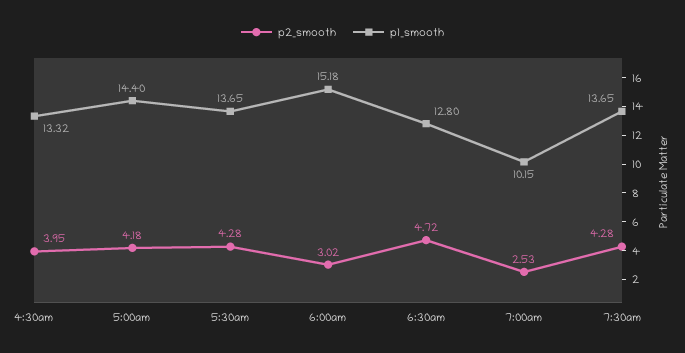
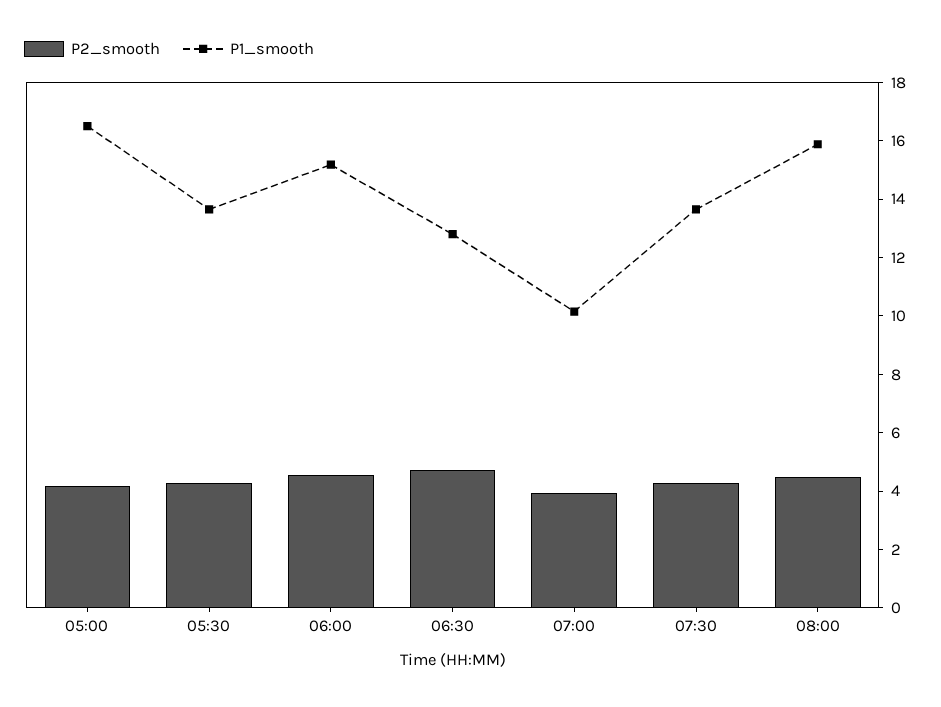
p2_smooth, 4:30am: 3.95 -> none
p1_smooth, 4:30am: 13.32 -> none
p1_smooth, 5:00am: 14.4 -> 16.5
p2_smooth, 6:00am: 3.02 -> 4.5
p2_smooth, 7:00am: 2.53 -> 4
p2_smooth, 08:00: none -> 4.5
p1_smooth, 08:00: none -> 16

